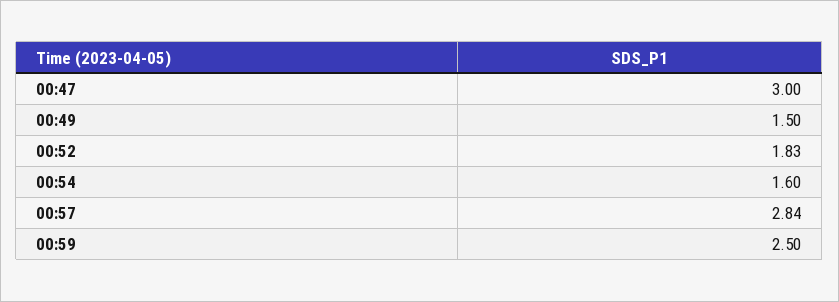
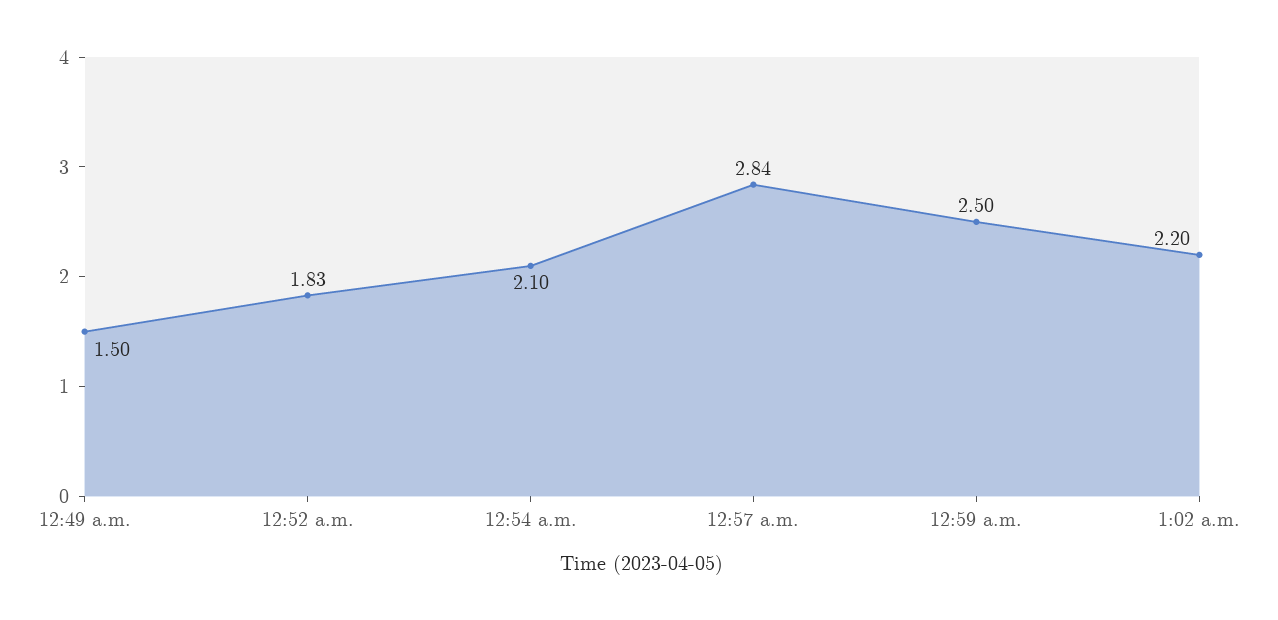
00:47: 3 -> none
00:54: 1.6 -> 2.1
1:02 a.m.: none -> 2.2

